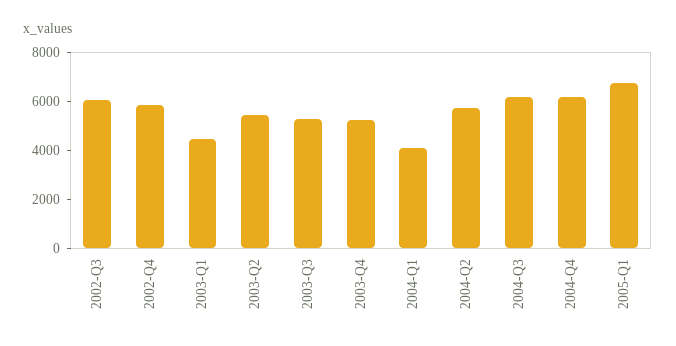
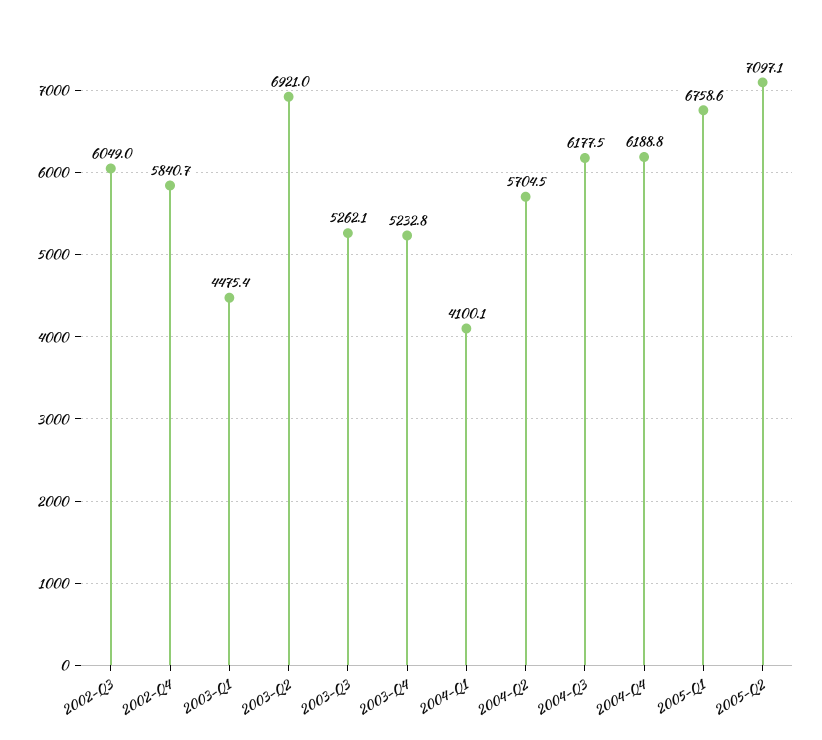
2003-Q2: 5500 -> 6921
2005-Q2: none -> 7097.1

